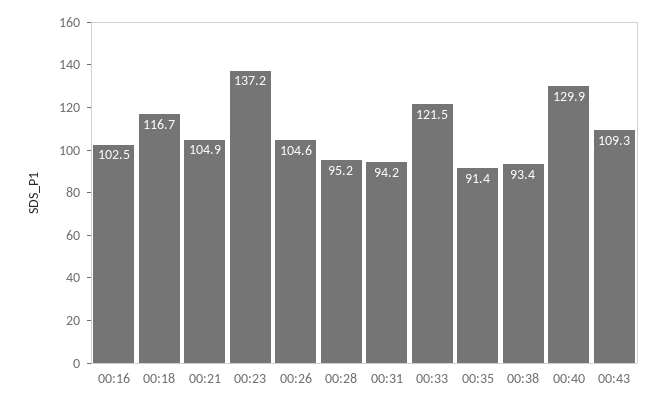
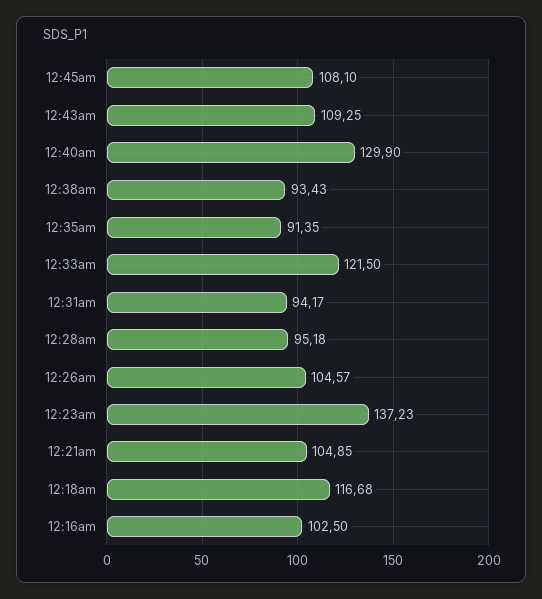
12:45am: none -> 108.1

